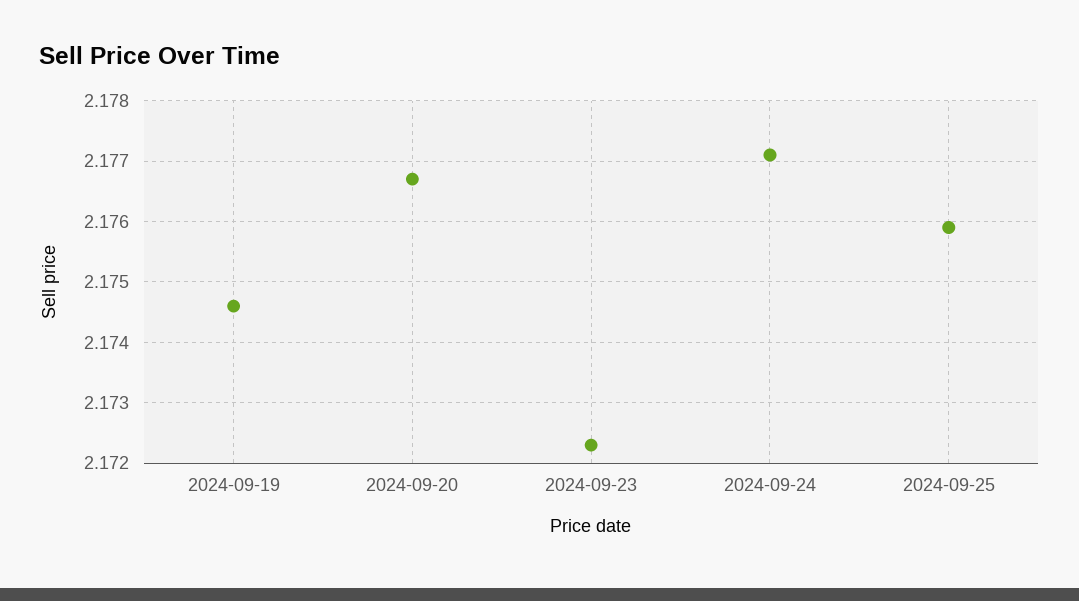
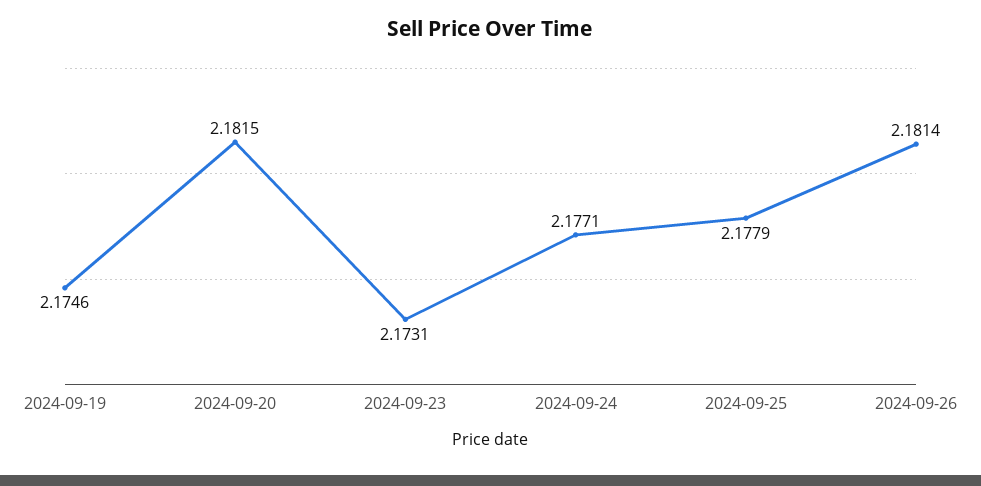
2024-09-20: 2.1767 -> 2.1815
2024-09-23: 2.1723 -> 2.1731
2024-09-25: 2.1759 -> 2.1779
2024-09-26: none -> 2.1814

